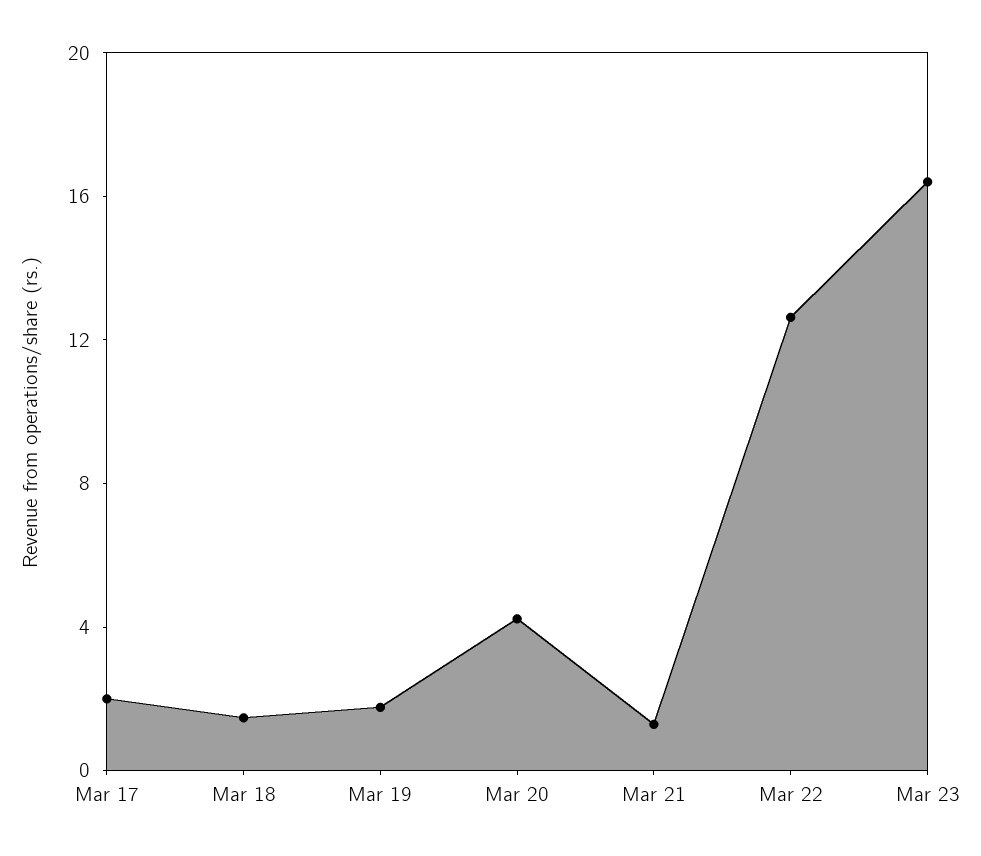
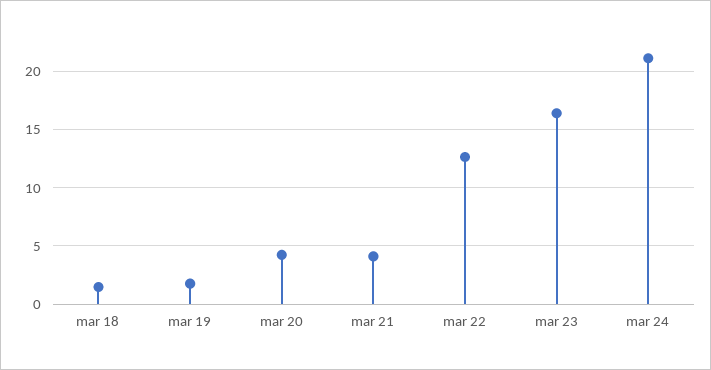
Mar 17: 2 -> none
Mar 21: 1 -> 4
mar 24: none -> 21

